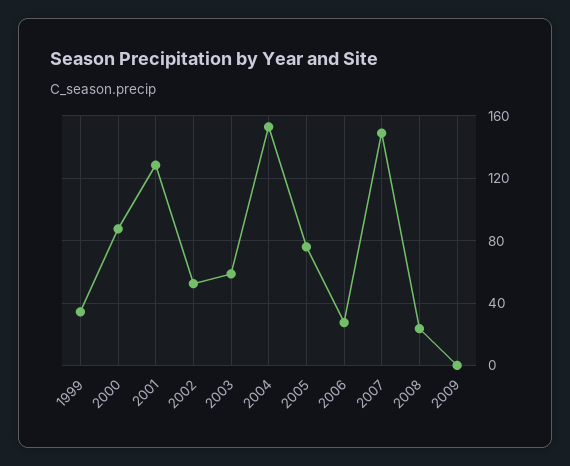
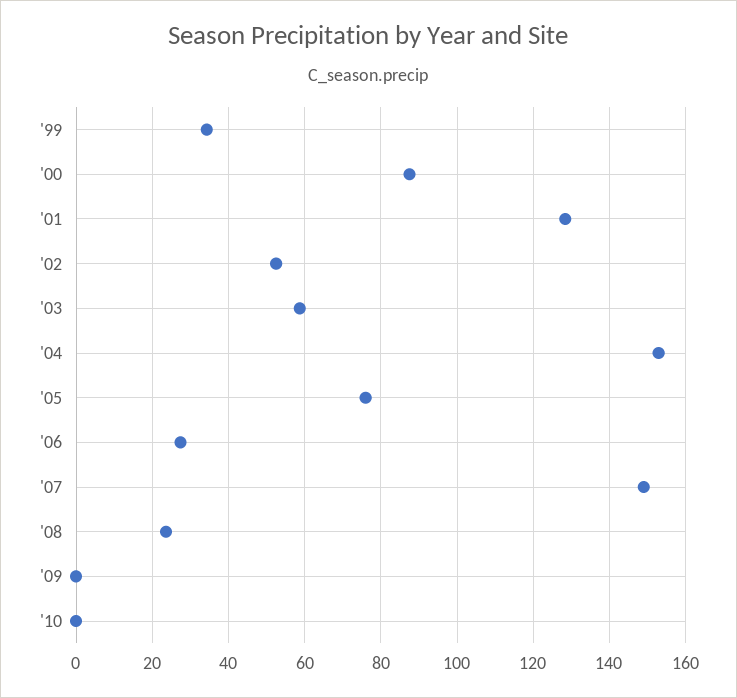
'10: none -> 0

